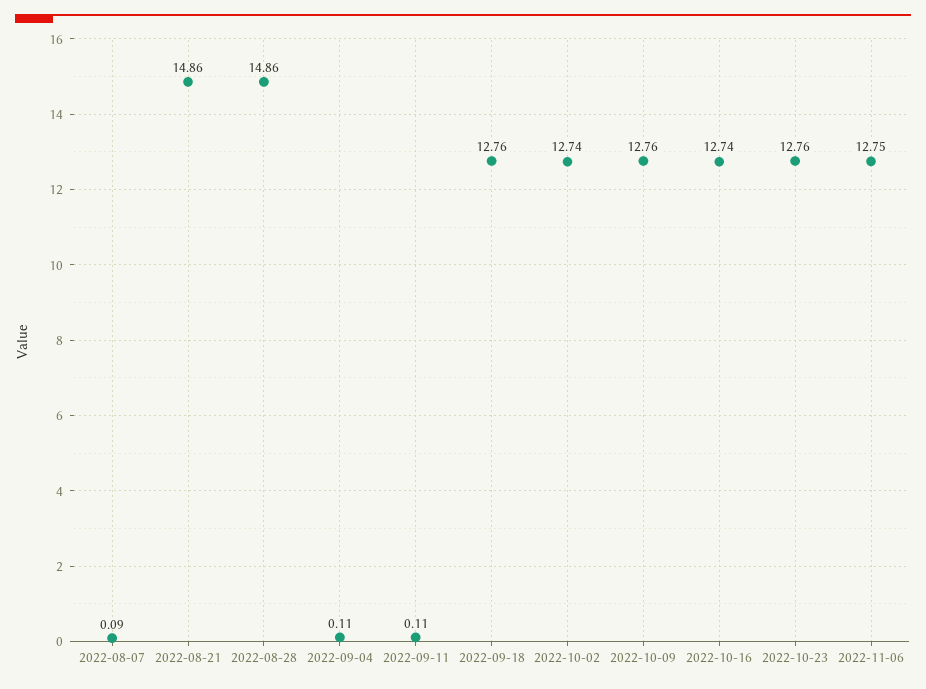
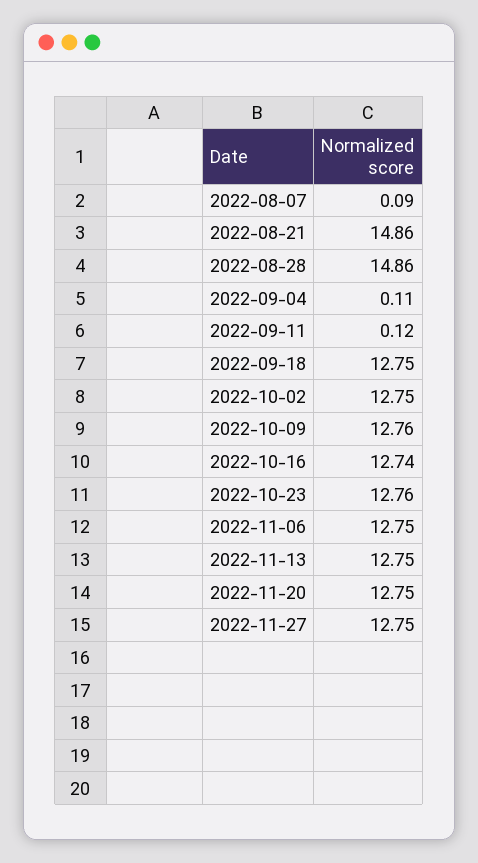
2022-09-11: 0.11 -> 0.12
2022-09-18: 12.76 -> 12.75
2022-10-02: 12.74 -> 12.75
2022-11-13: none -> 12.75
2022-11-20: none -> 12.75
2022-11-27: none -> 12.75

